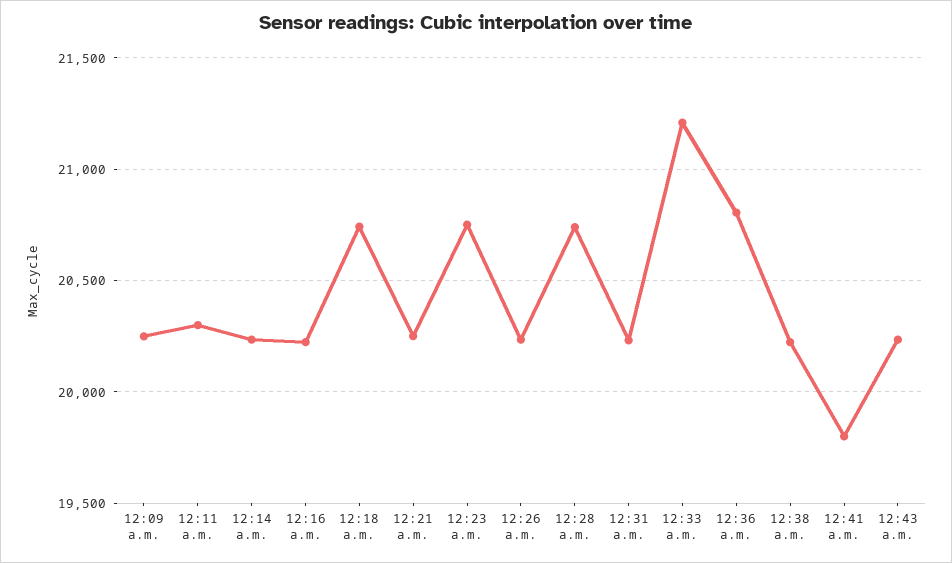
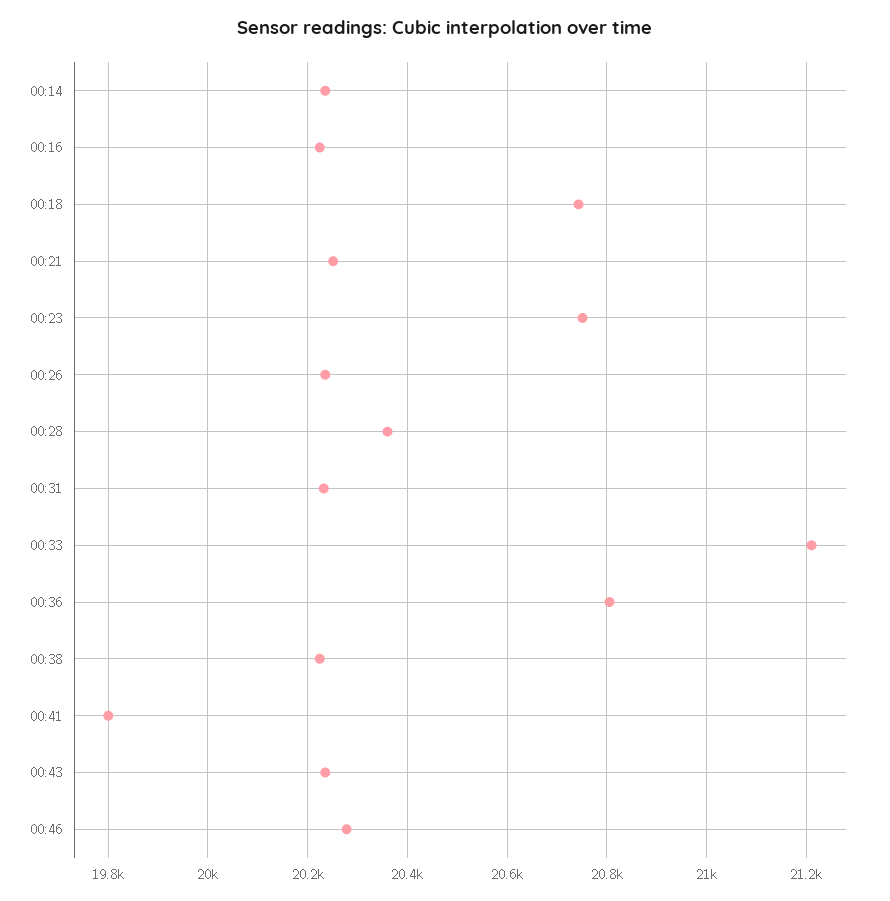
12:09 a.m.: 20250 -> none
12:11 a.m.: 20300 -> none
12:28 a.m.: 20750 -> 20360
00:46: none -> 20280

